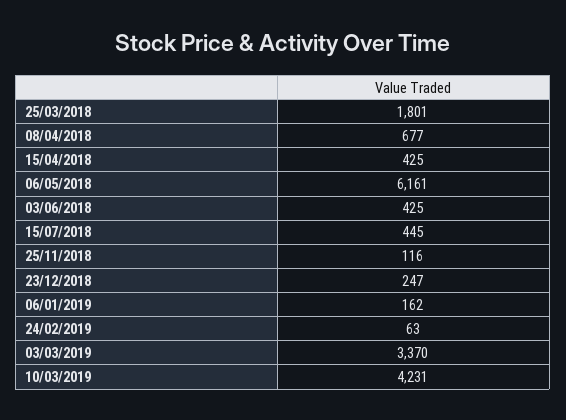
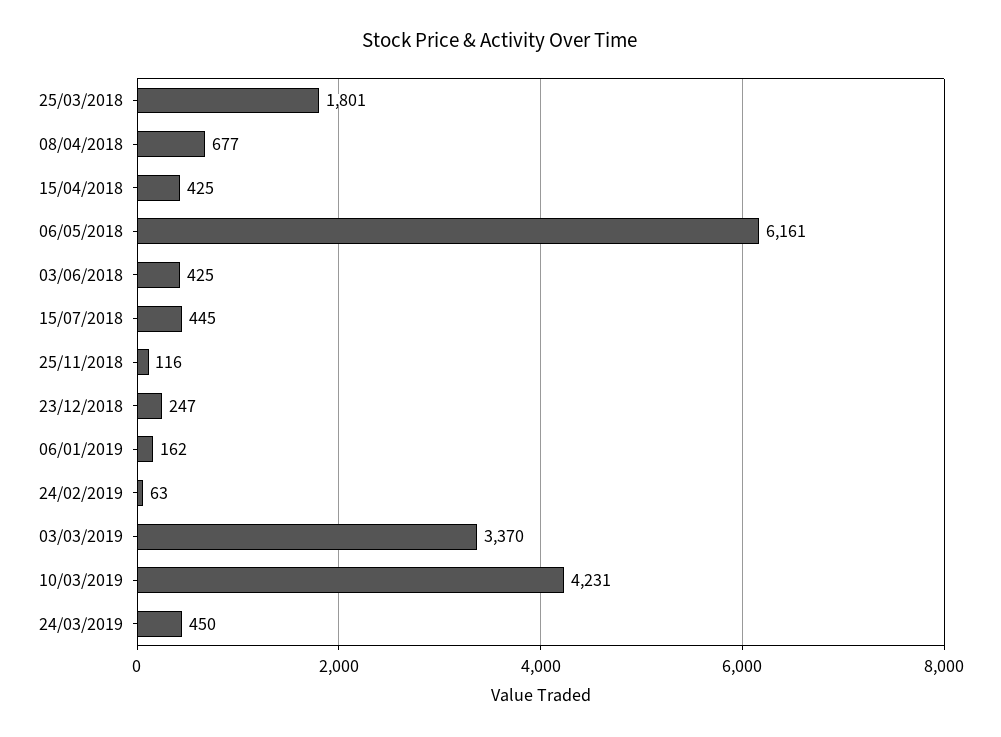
24/03/2019: none -> 450

